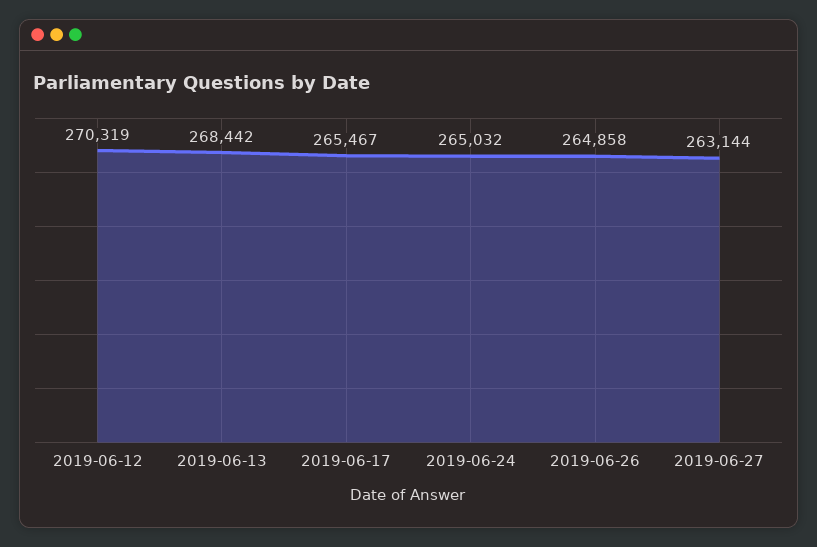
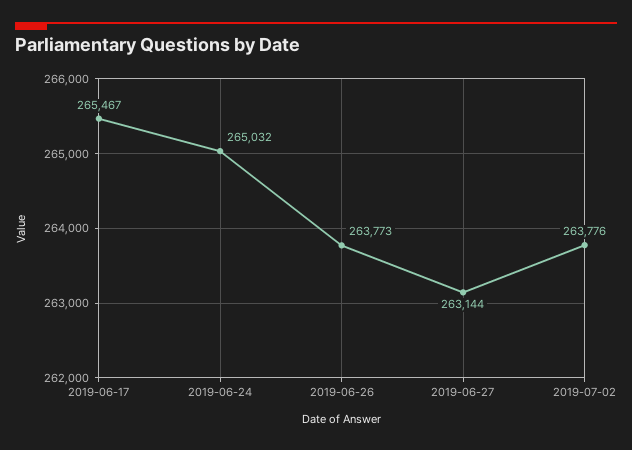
2019-06-12: 270319 -> none
2019-06-13: 268442 -> none
2019-06-26: 264858 -> 263773
2019-07-02: none -> 263776

